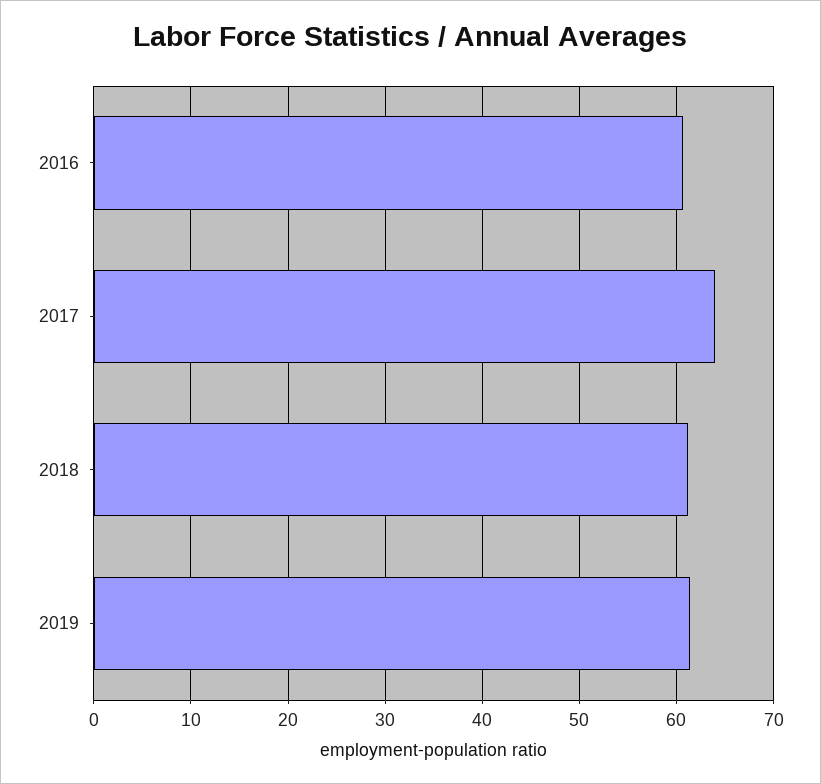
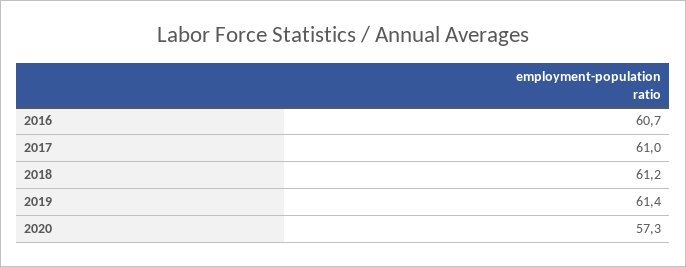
2017: 64 -> 61
2020: none -> 57.3

